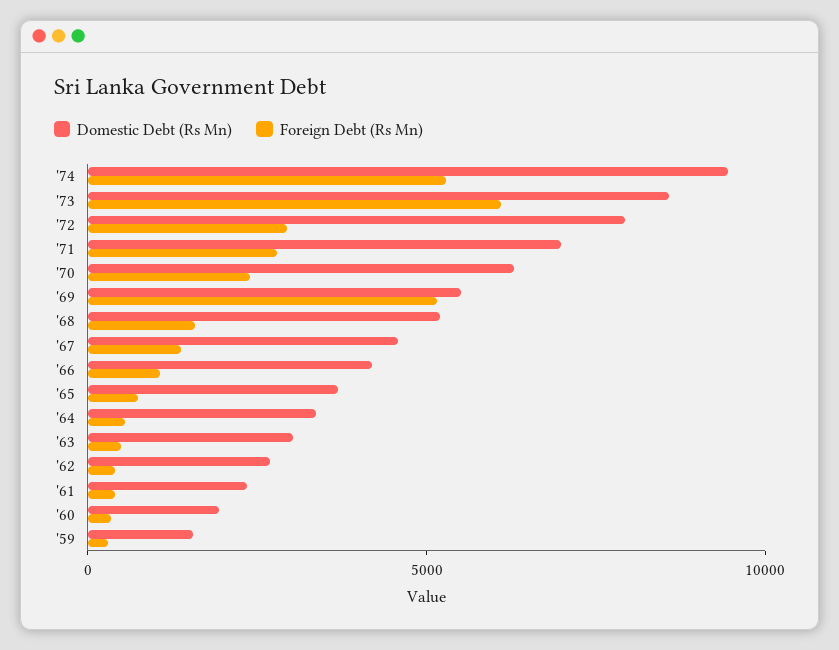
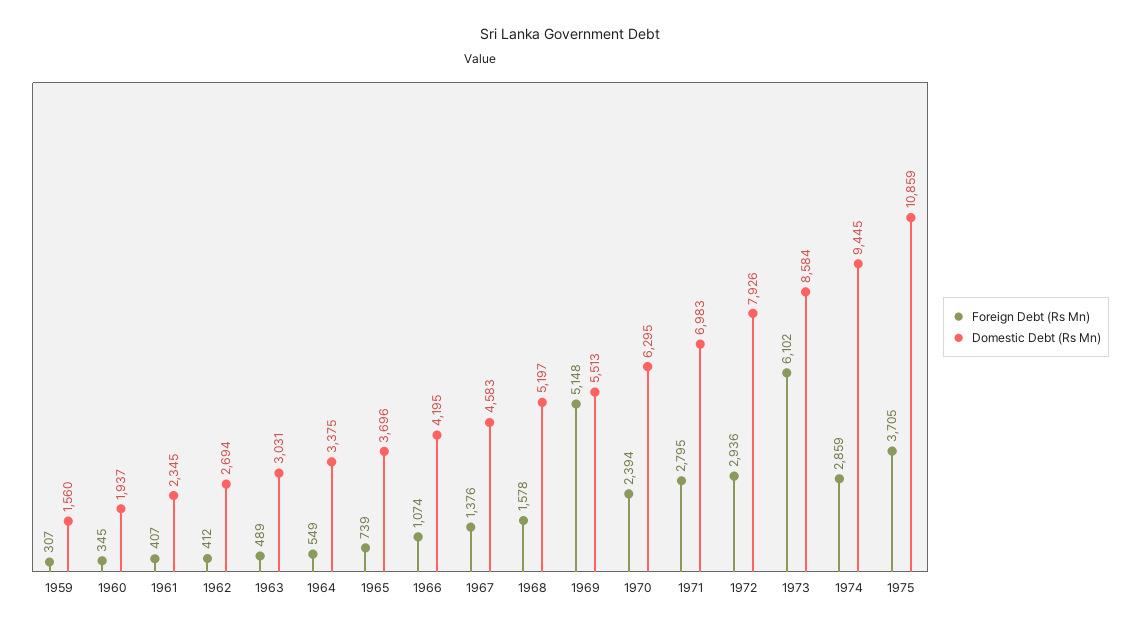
Foreign Debt (Rs Mn), '74: 5000 -> 2859
Foreign Debt (Rs Mn), 1975: none -> 3705
Domestic Debt (Rs Mn), 1975: none -> 10859

